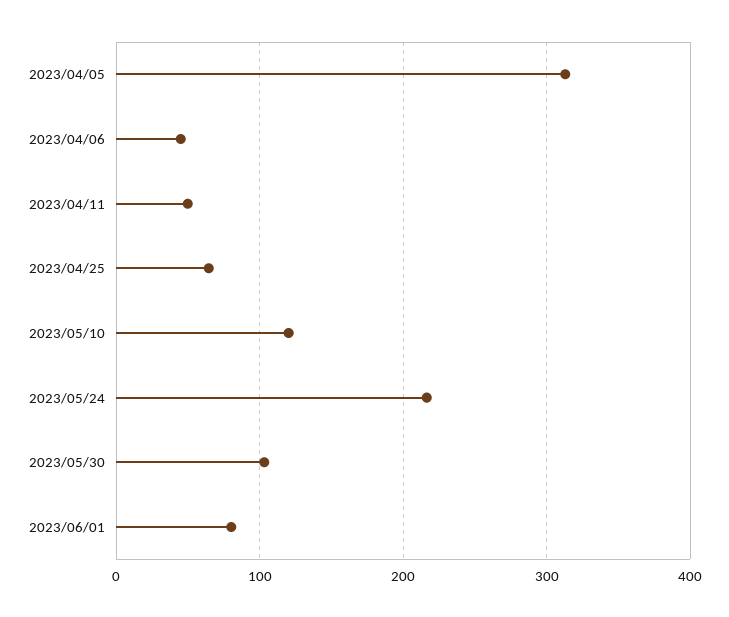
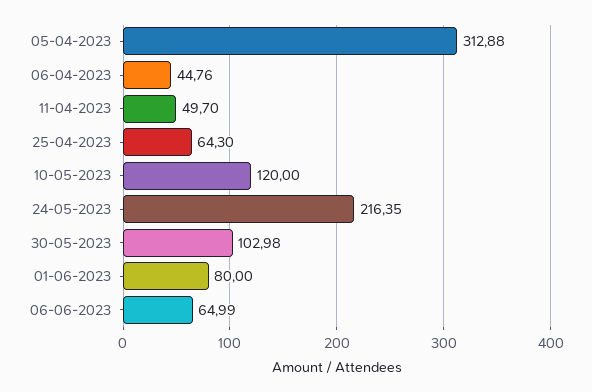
06-06-2023: none -> 64.99

